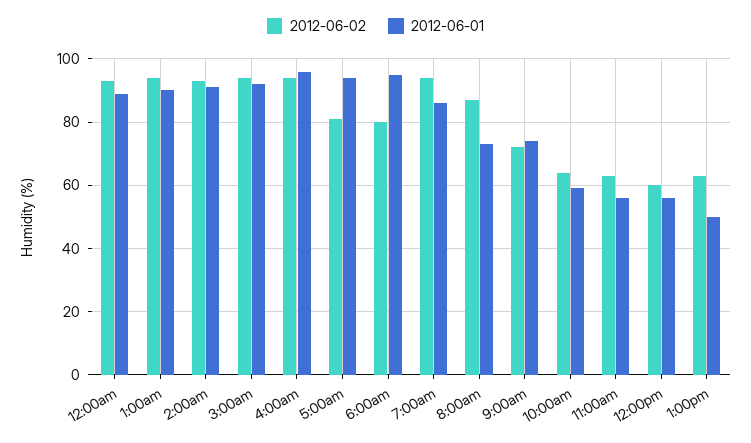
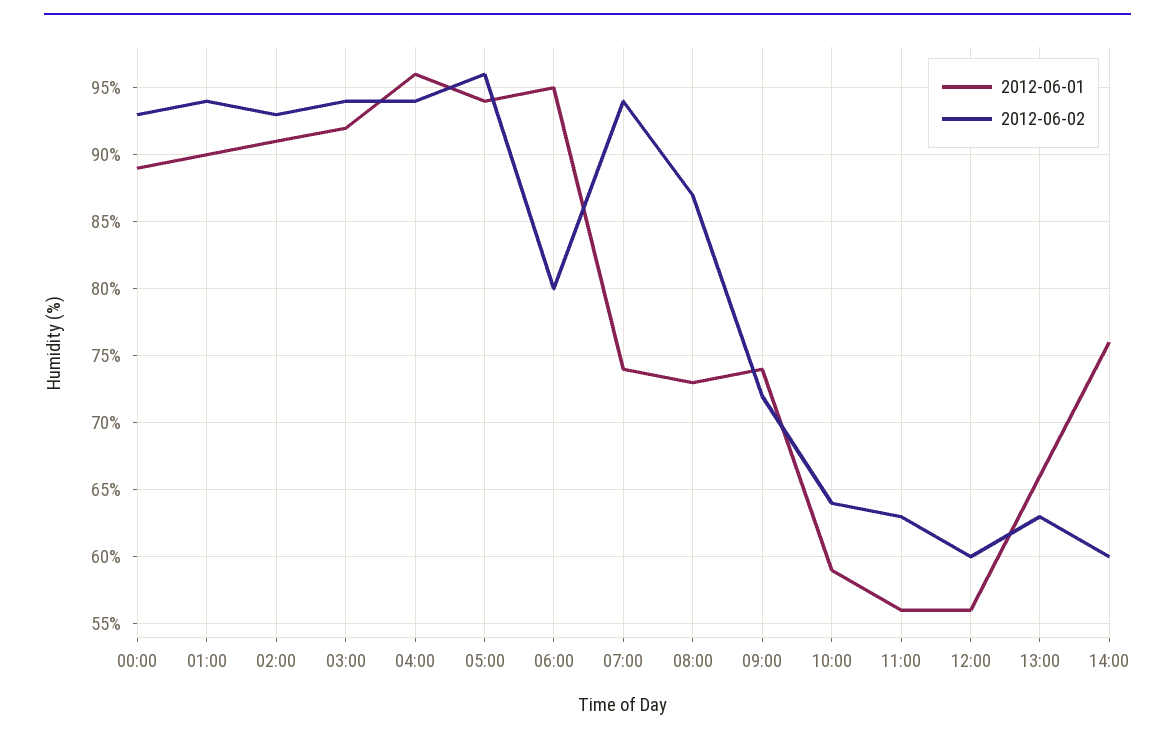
2012-06-02, 5:00am: 80 -> 96
2012-06-01, 7:00am: 85 -> 74
2012-06-01, 1:00pm: 50 -> 66
2012-06-01, 14:00: none -> 76
2012-06-02, 14:00: none -> 60

